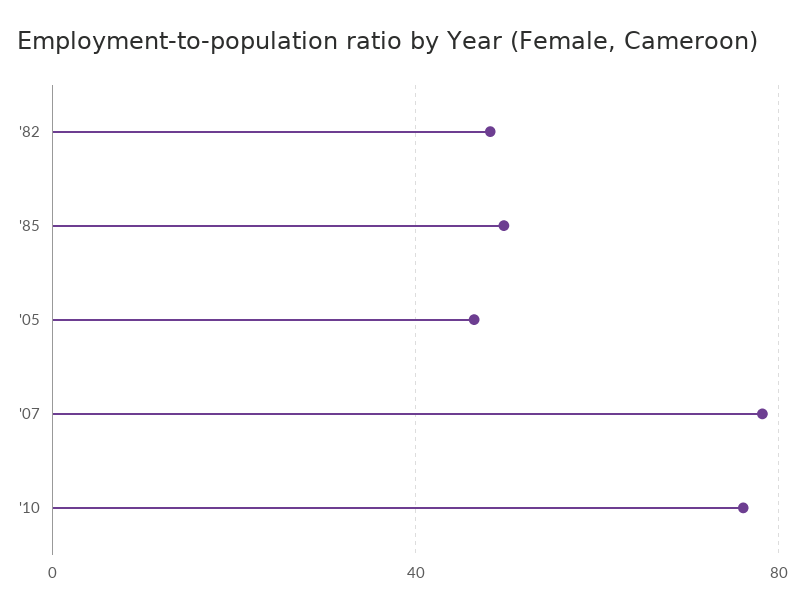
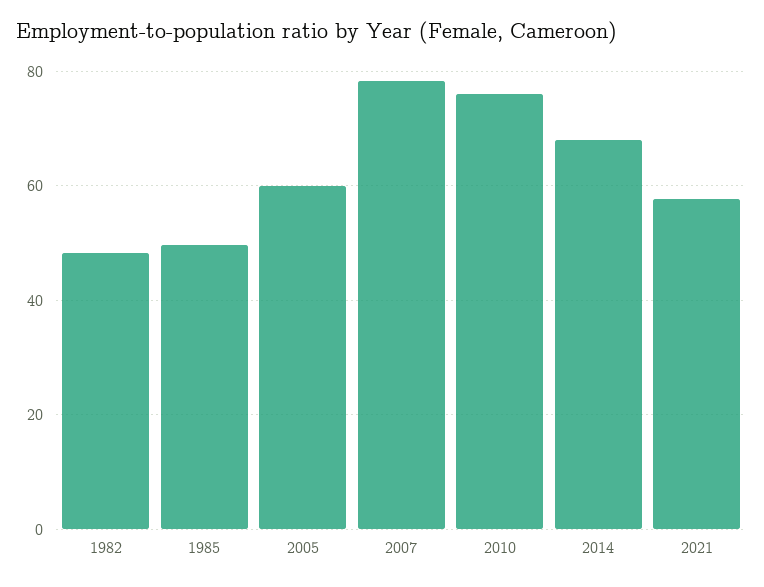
'05: 45 -> 60
2014: none -> 68
2021: none -> 58

